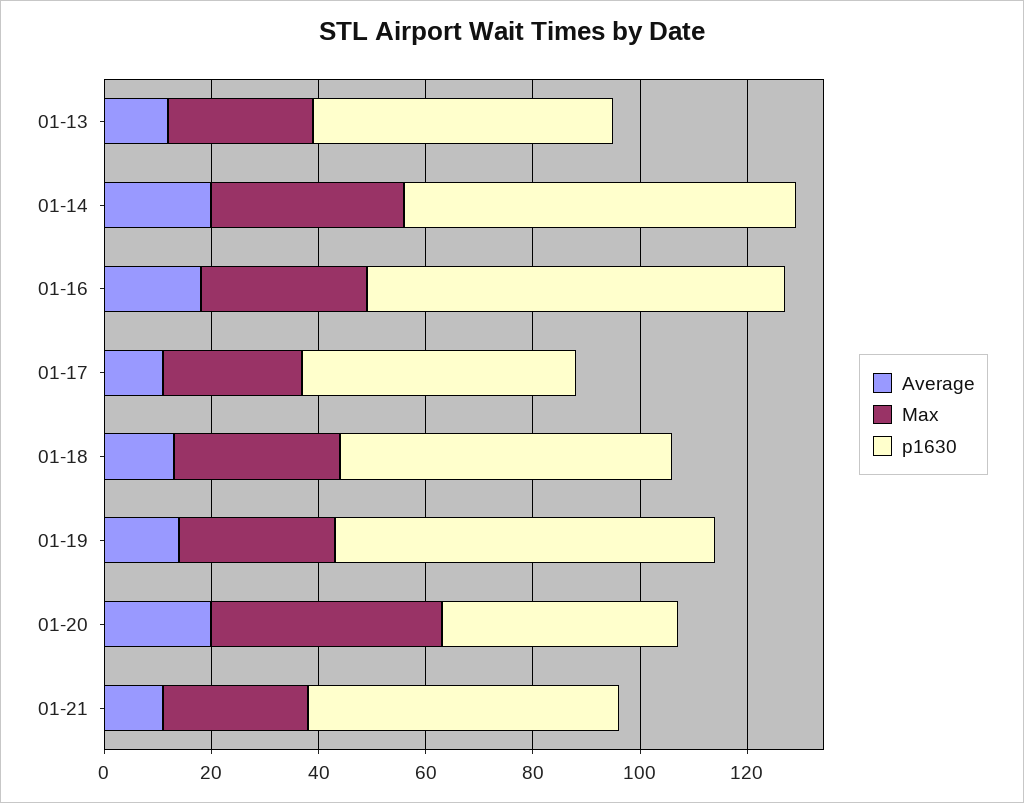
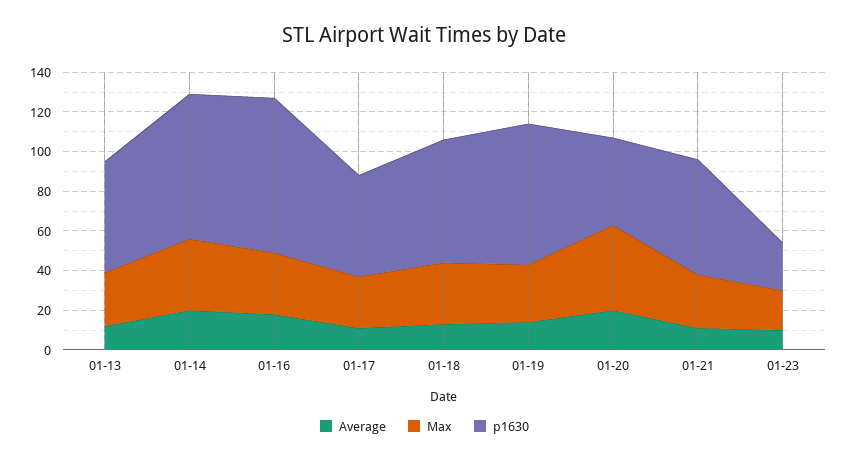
Average, 01-23: none -> 10
Max, 01-23: none -> 20
p1630, 01-23: none -> 25

